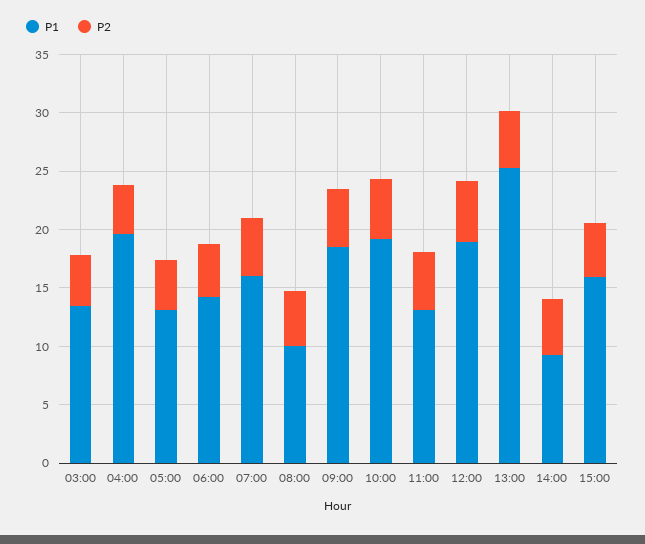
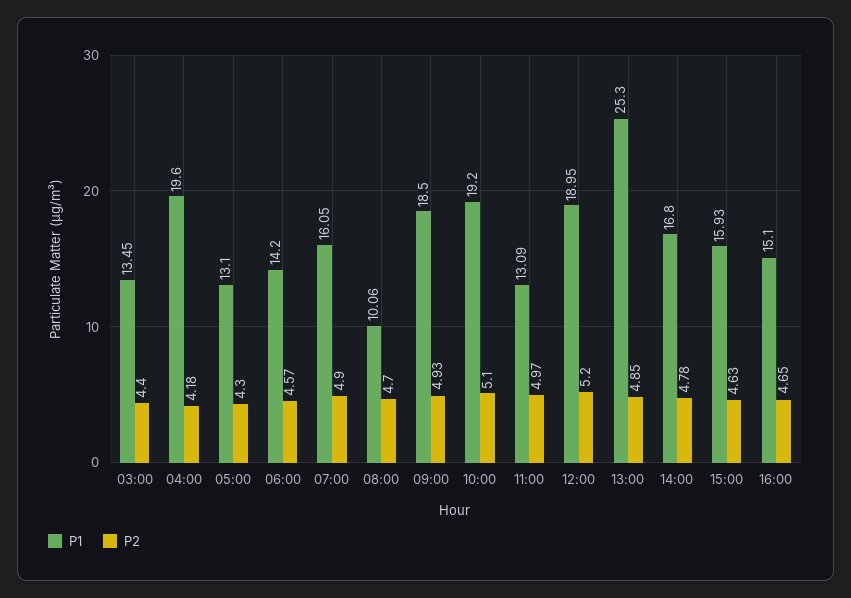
P1, 14:00: 9 -> 16.8
P1, 16:00: none -> 15.1
P2, 16:00: none -> 4.65

